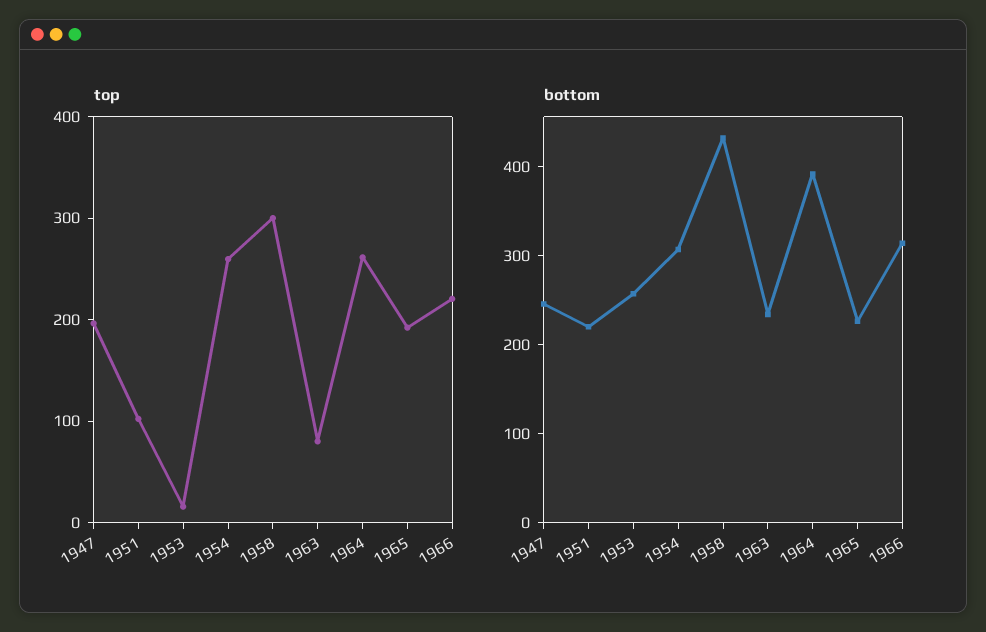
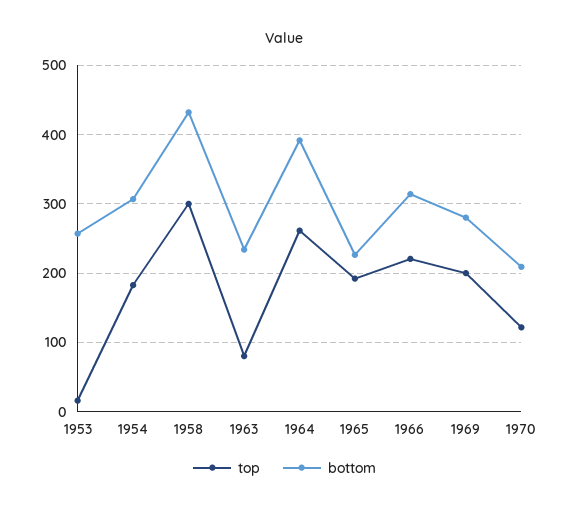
top, 1947: 200 -> none
top, 1951: 100 -> none
top, 1954: 260 -> 180
bottom, 1947: 240 -> none
bottom, 1951: 220 -> none
top, 1969: none -> 200
bottom, 1969: none -> 280
top, 1970: none -> 120
bottom, 1970: none -> 210

